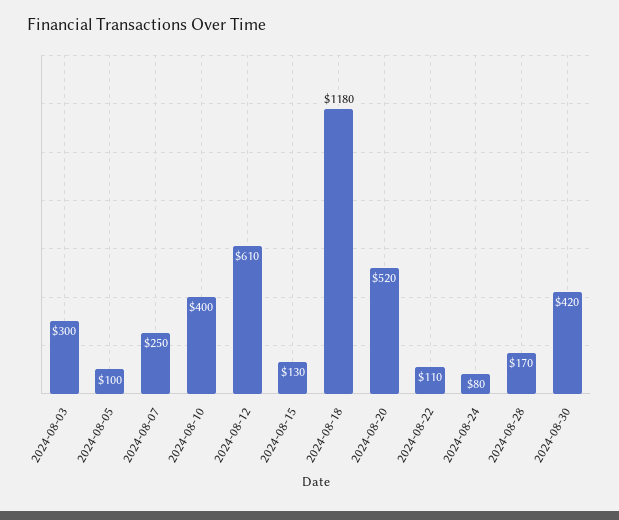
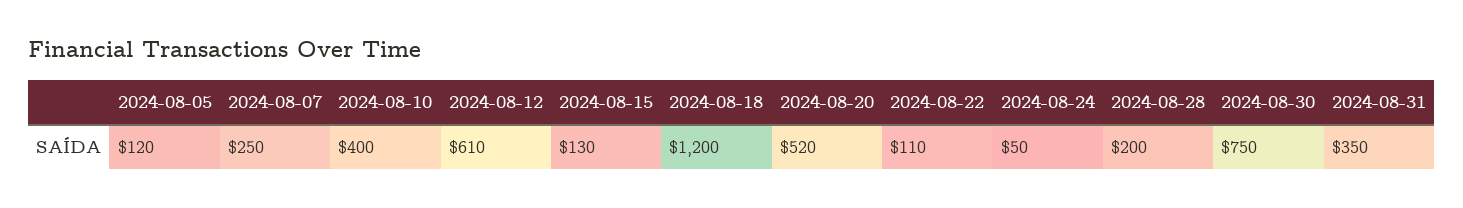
2024-08-03: 300 -> none
2024-08-05: 100 -> 120
2024-08-18: 1180 -> 1200
2024-08-24: 80 -> 50
2024-08-28: 170 -> 200
2024-08-30: 420 -> 750
2024-08-31: none -> 350

